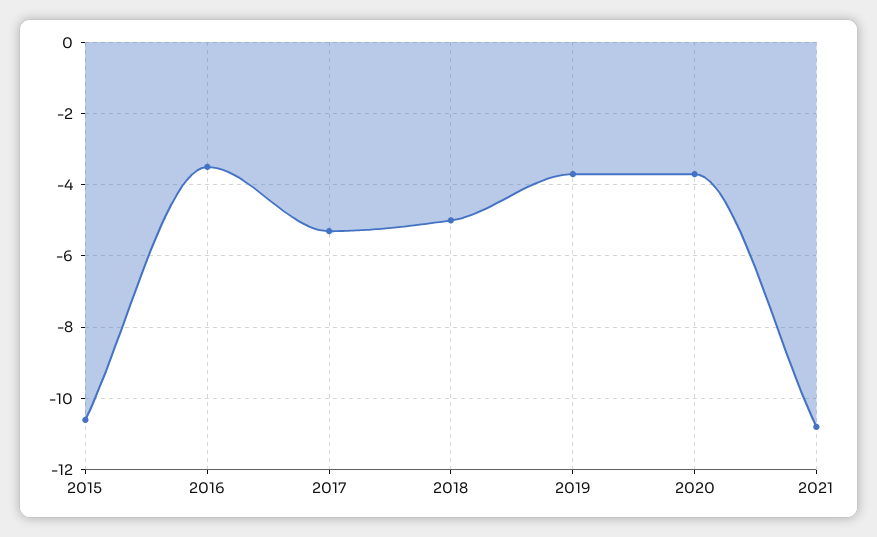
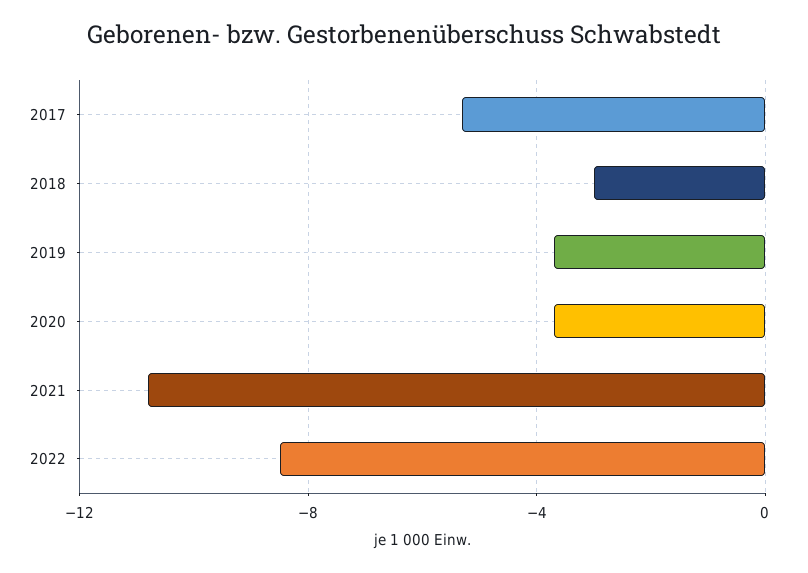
2015: -10.5 -> none
2016: -3.5 -> none
2018: -5 -> -3
2022: none -> -8.5

